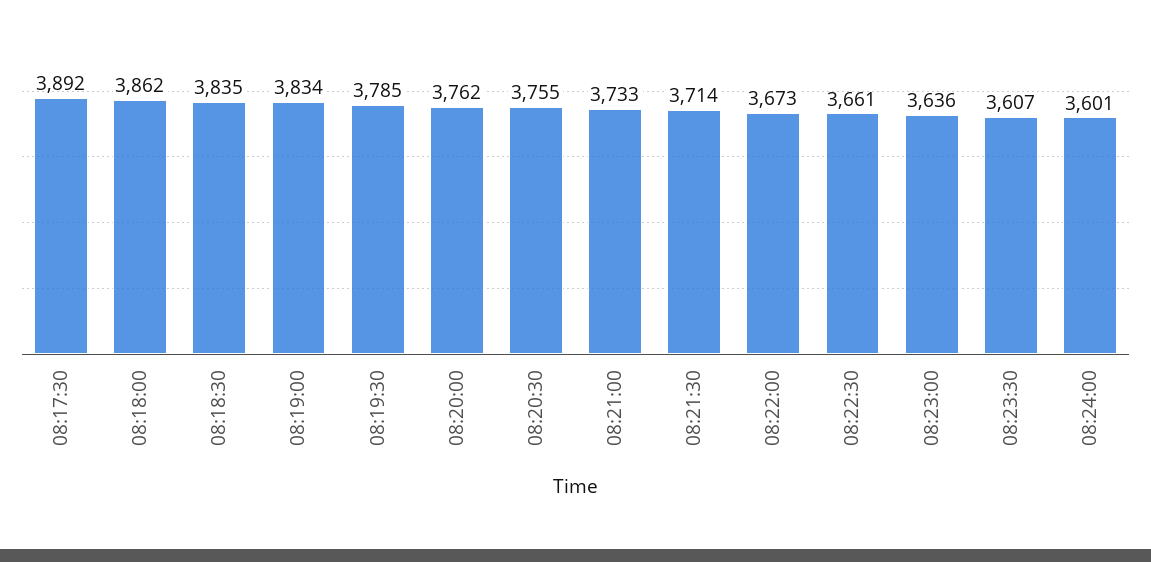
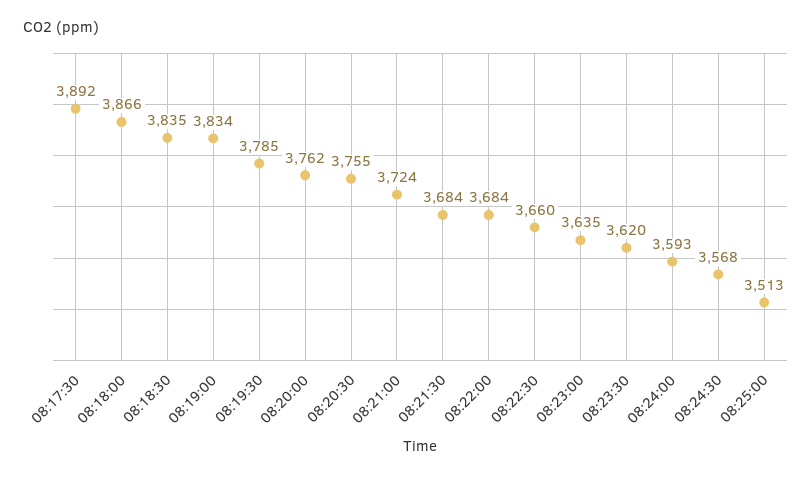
08:18:00: 3862 -> 3866
08:21:00: 3733 -> 3724
08:21:30: 3714 -> 3684
08:22:00: 3673 -> 3684
08:22:30: 3661 -> 3660
08:23:00: 3636 -> 3635
08:23:30: 3607 -> 3620
08:24:00: 3601 -> 3593
08:24:30: none -> 3568
08:25:00: none -> 3513

